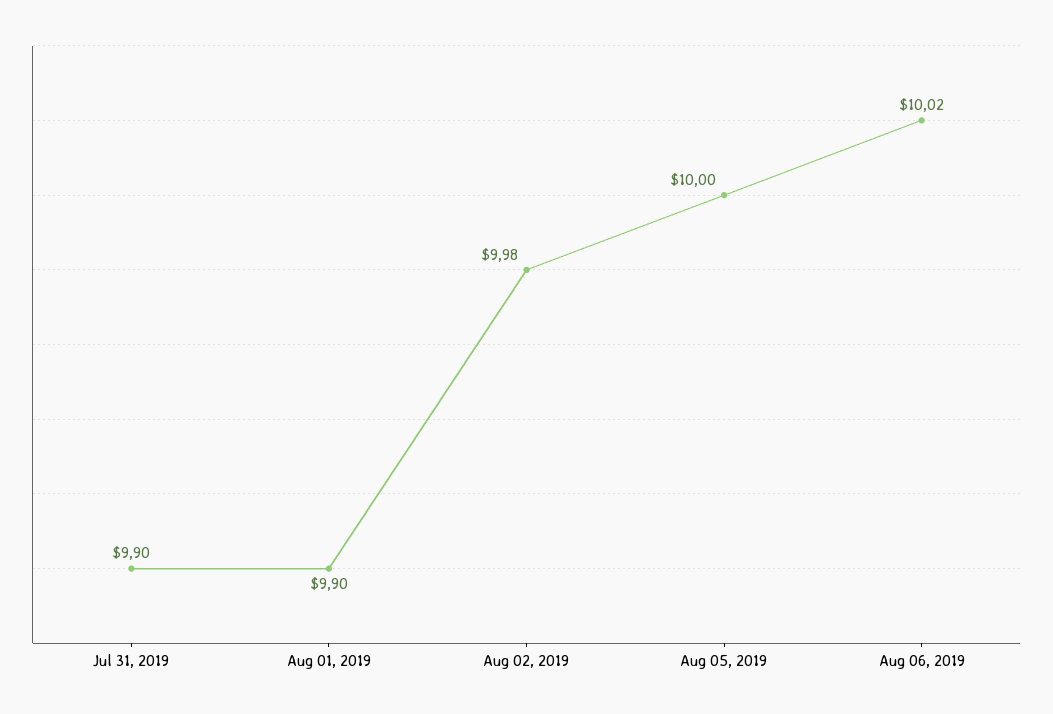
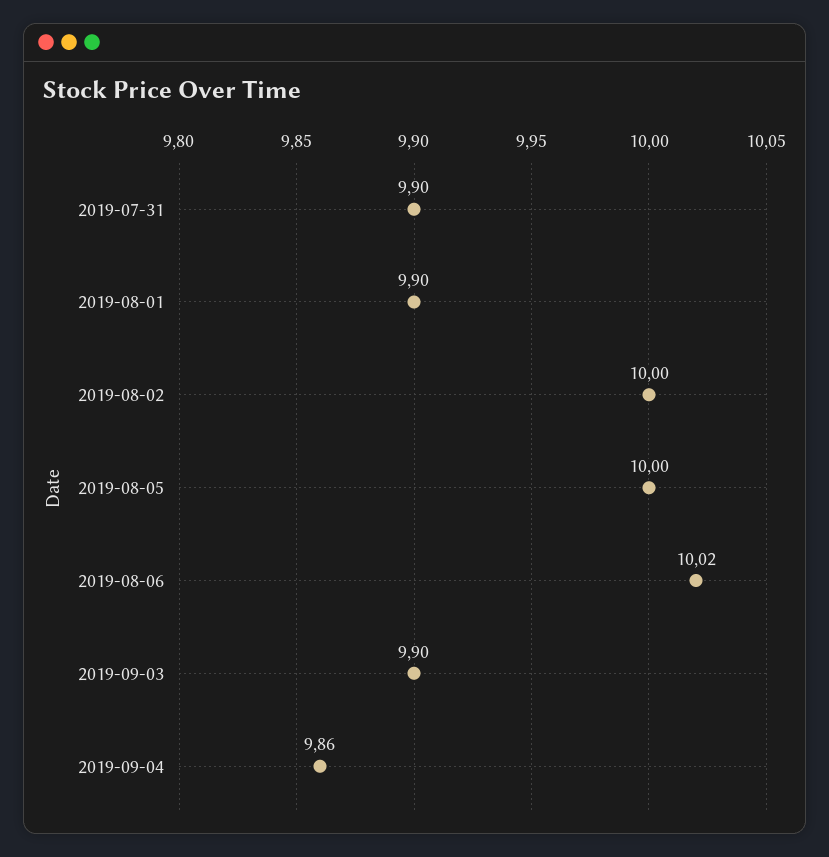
Aug 02, 2019: 9.98 -> 10
2019-09-03: none -> 9.9
2019-09-04: none -> 9.86

